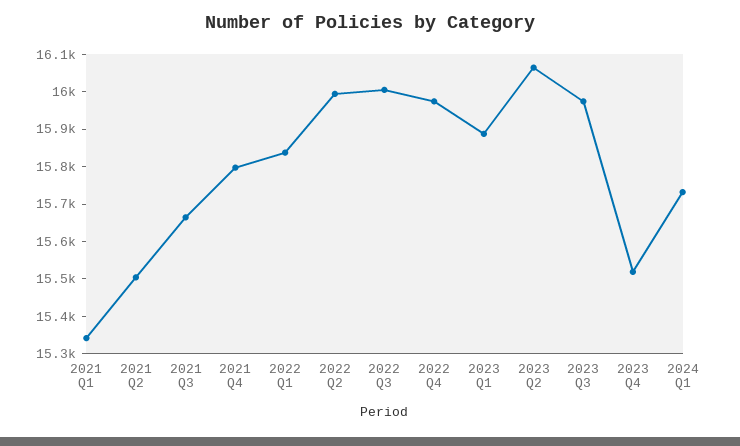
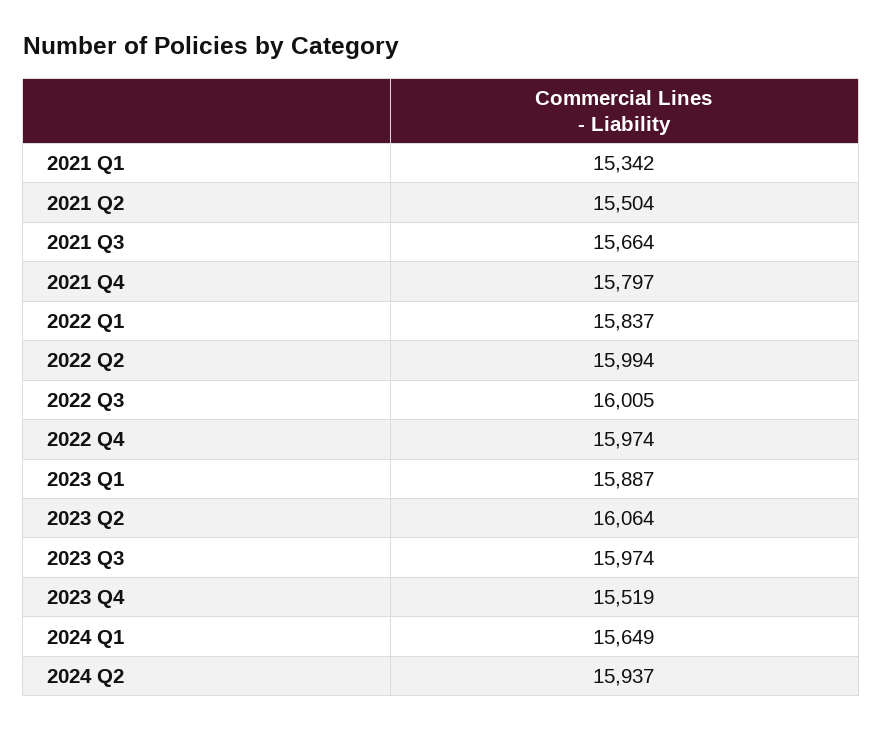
2024 Q1: 15725 -> 15649
2024 Q2: none -> 15937

